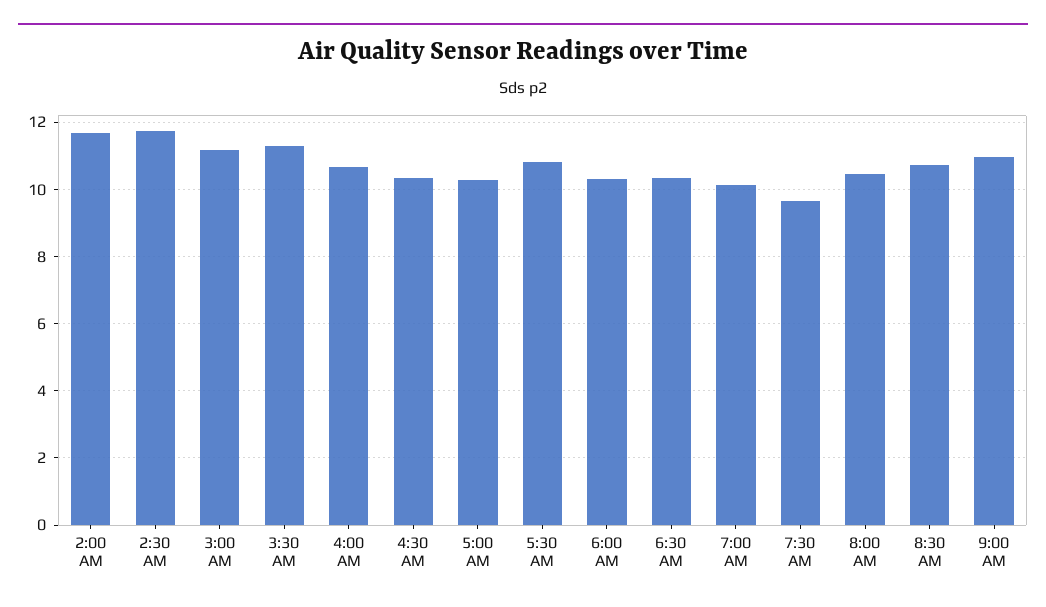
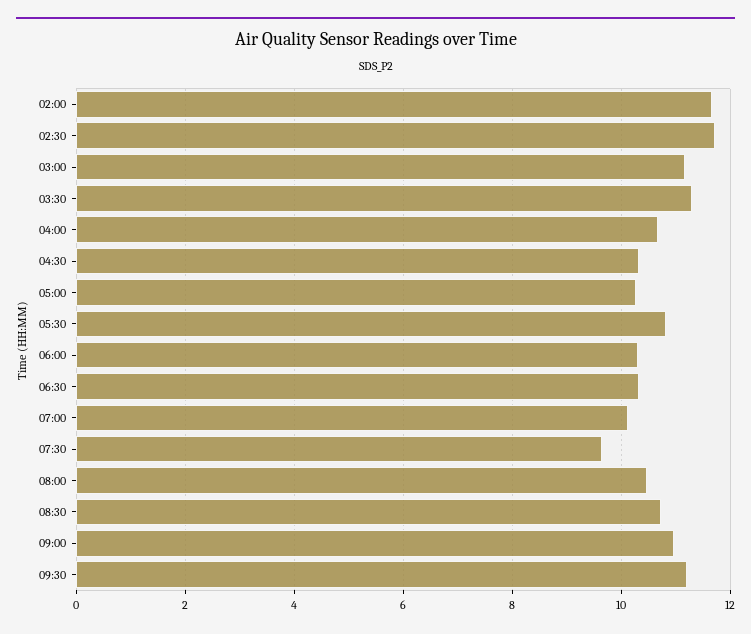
09:30: none -> 11.2

